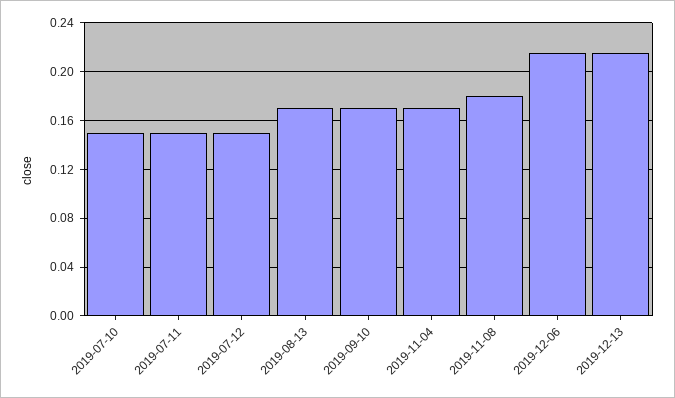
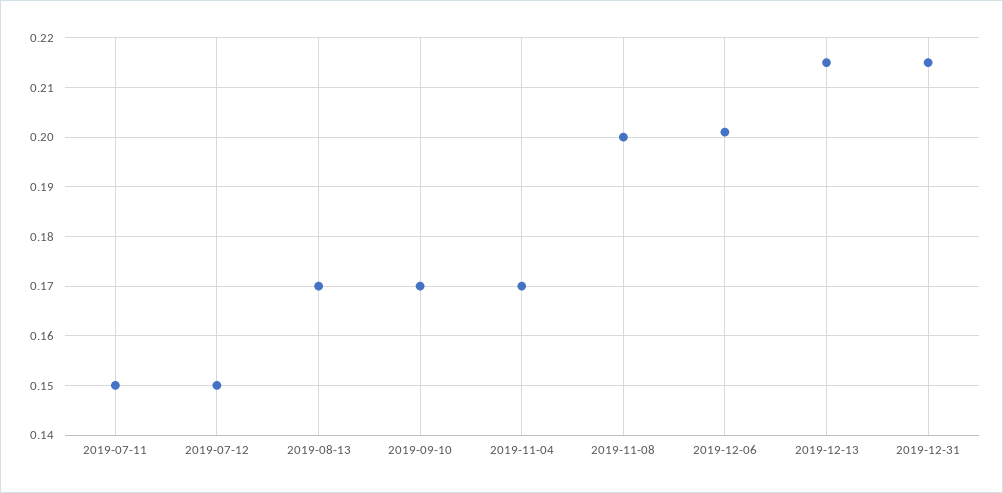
2019-07-10: 0.15 -> none
2019-11-08: 0.18 -> 0.2
2019-12-06: 0.215 -> 0.2
2019-12-31: none -> 0.215

